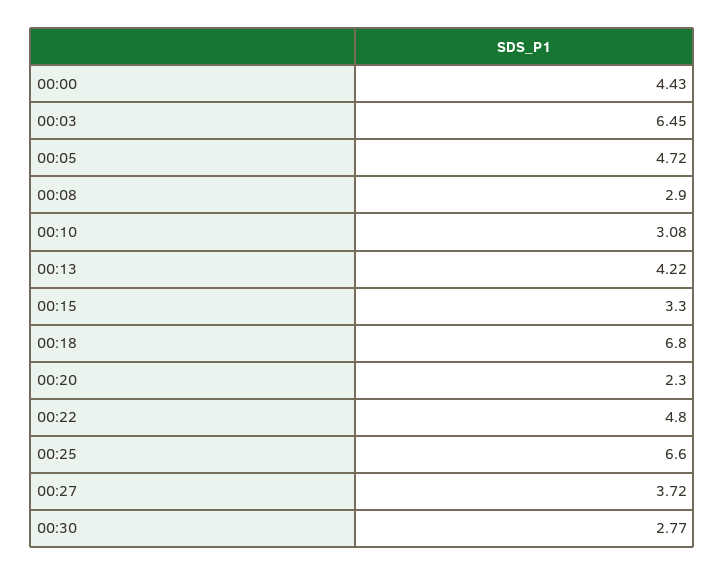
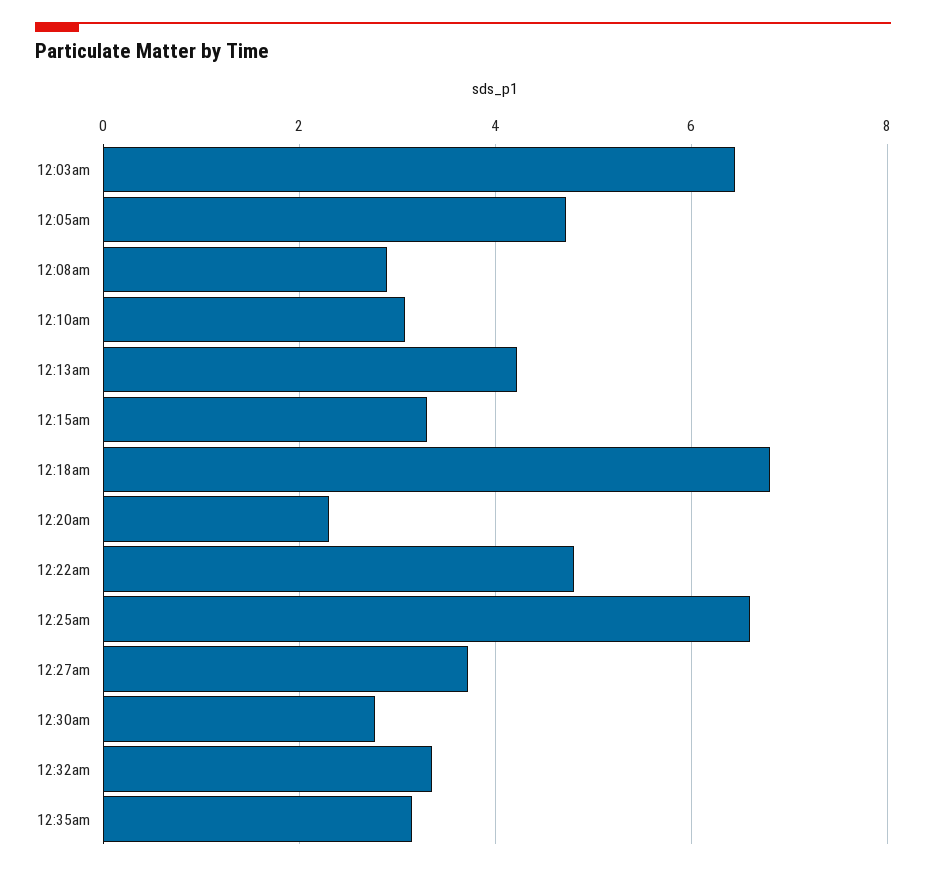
00:00: 4.43 -> none
12:32am: none -> 3.4
12:35am: none -> 3.2

